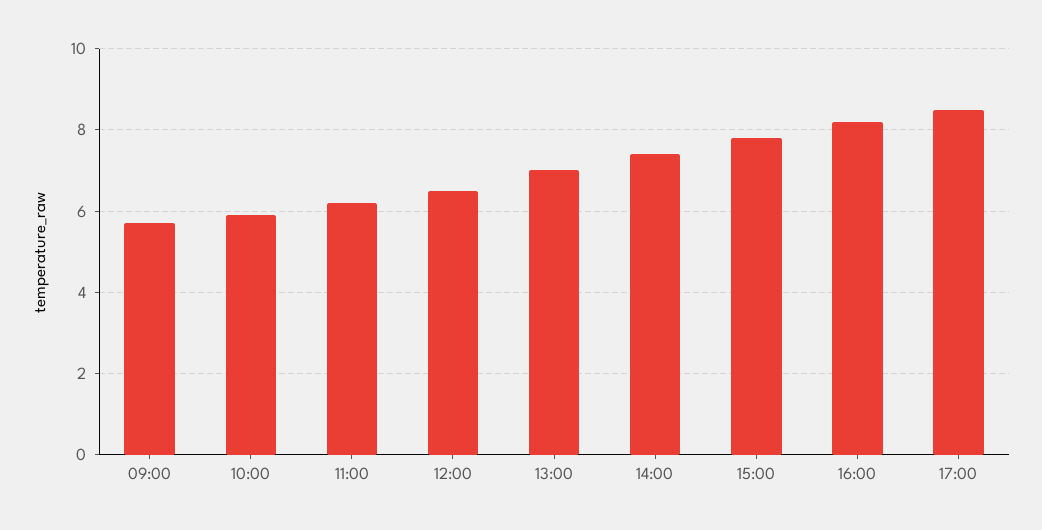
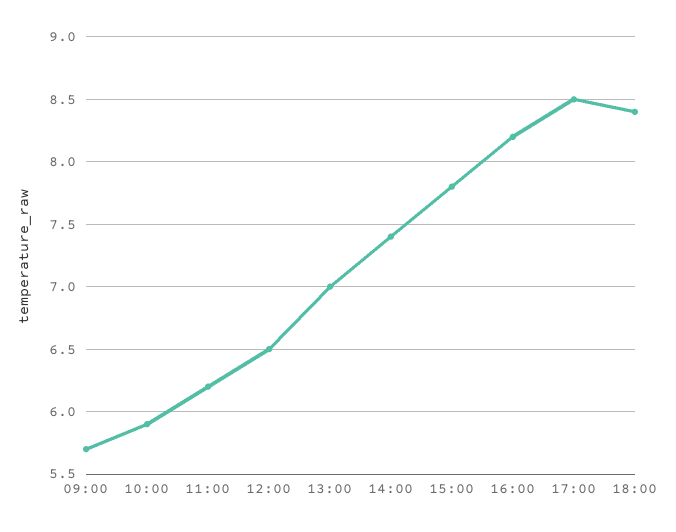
18:00: none -> 8.4

